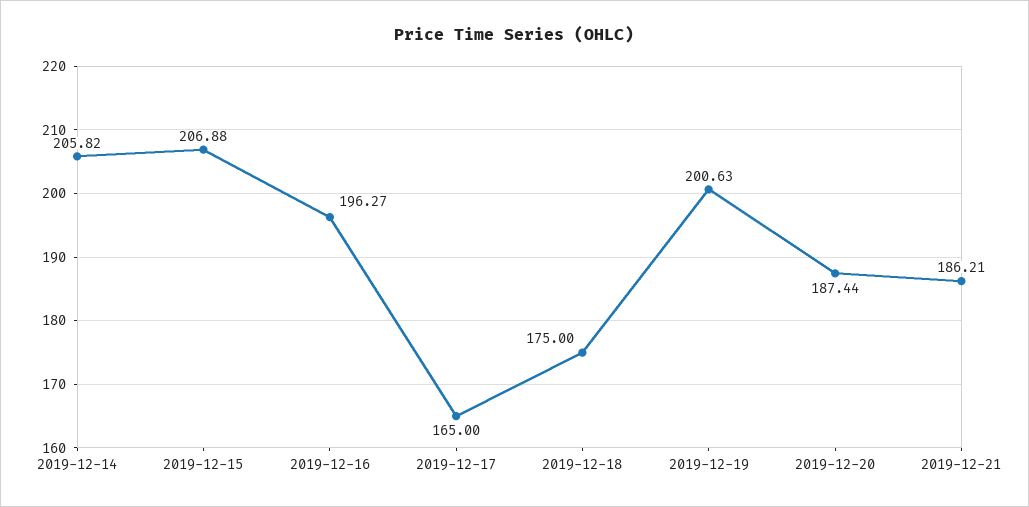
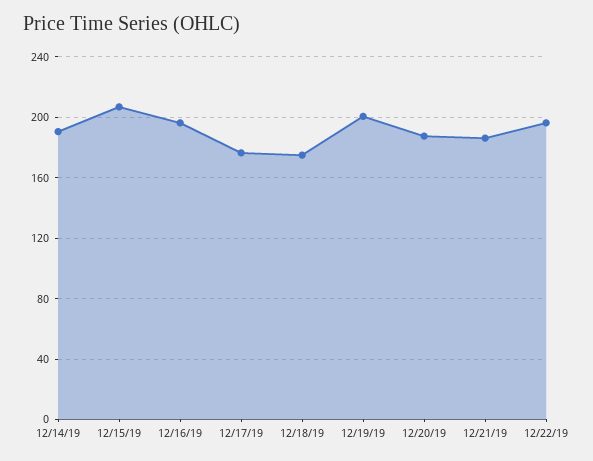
2019-12-14: 205.82 -> 190
2019-12-17: 165 -> 175
12/22/19: none -> 195

